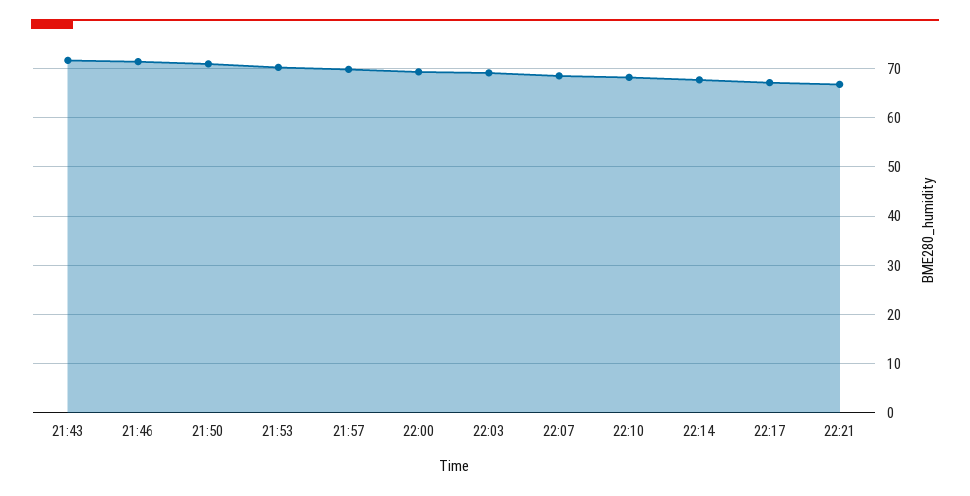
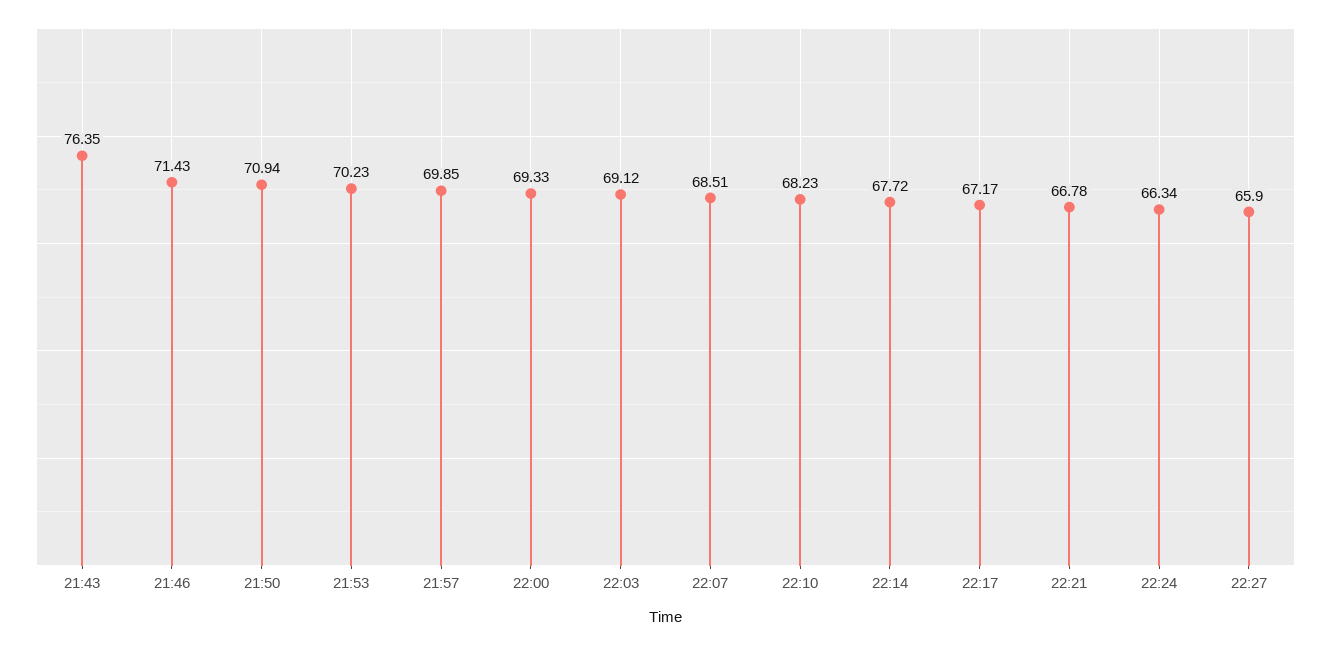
21:43: 72 -> 76.35
22:24: none -> 66.34
22:27: none -> 65.9

